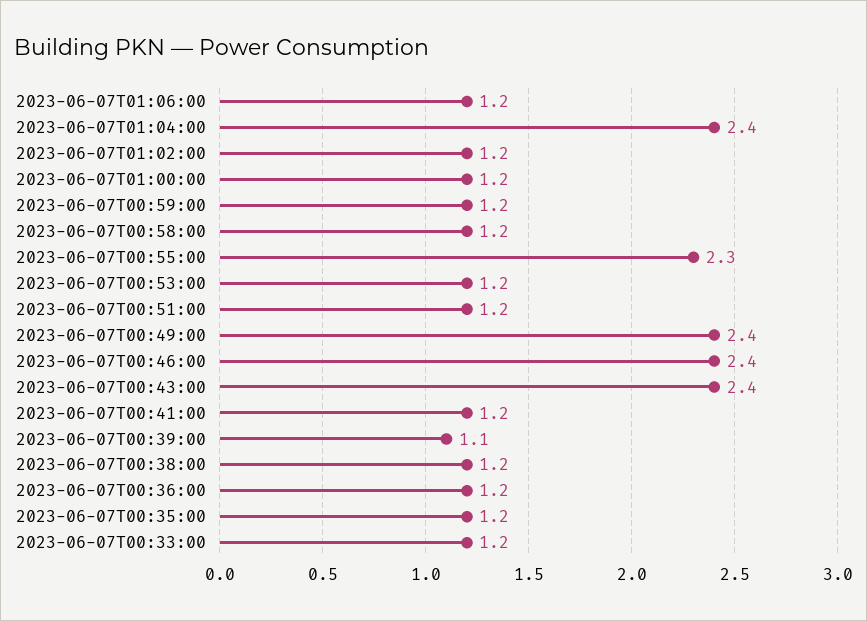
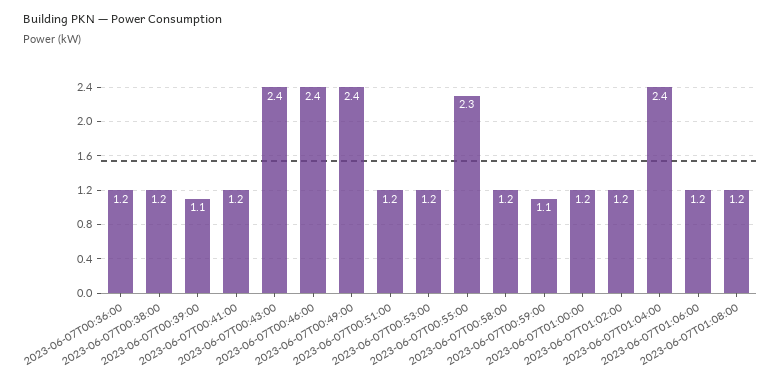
2023-06-07T00:59:00: 1.2 -> 1.1
2023-06-07T00:35:00: 1.2 -> none
2023-06-07T00:33:00: 1.2 -> none
2023-06-07T01:08:00: none -> 1.2

